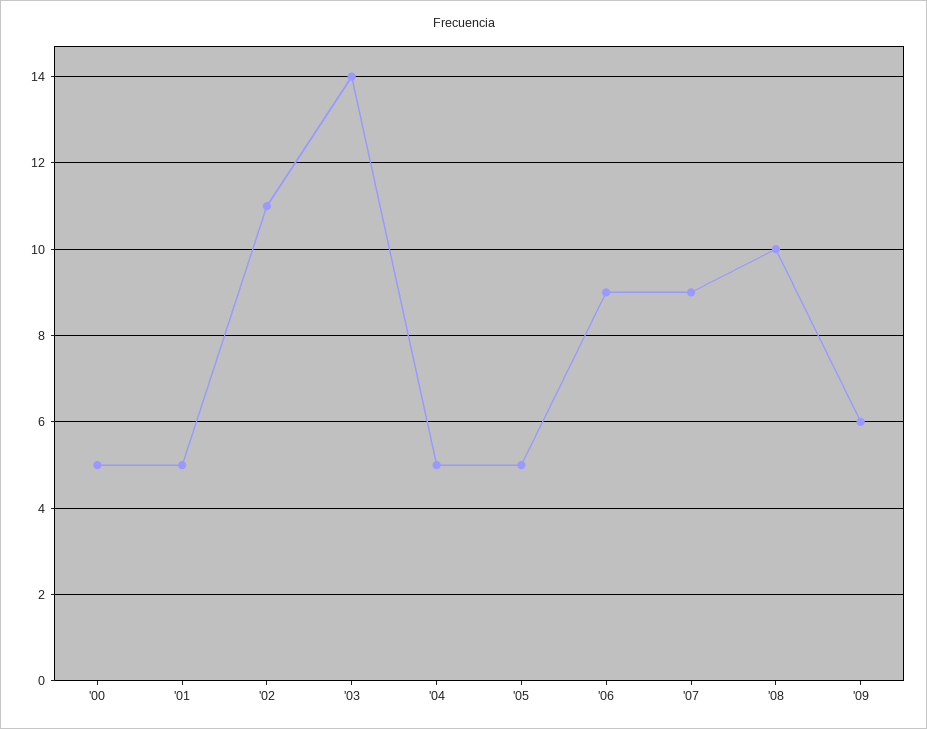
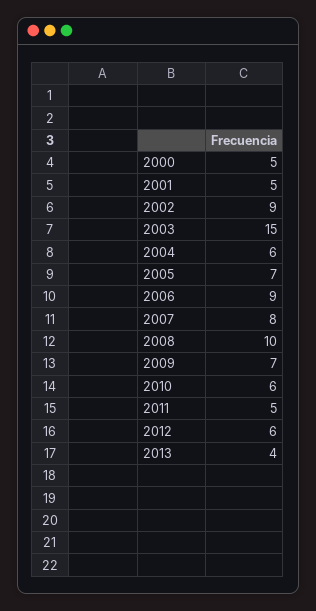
'02: 11 -> 9
'03: 14 -> 15
'04: 5 -> 6
'05: 5 -> 7
'07: 9 -> 8
'09: 6 -> 7
2010: none -> 6
2011: none -> 5
2012: none -> 6
2013: none -> 4

